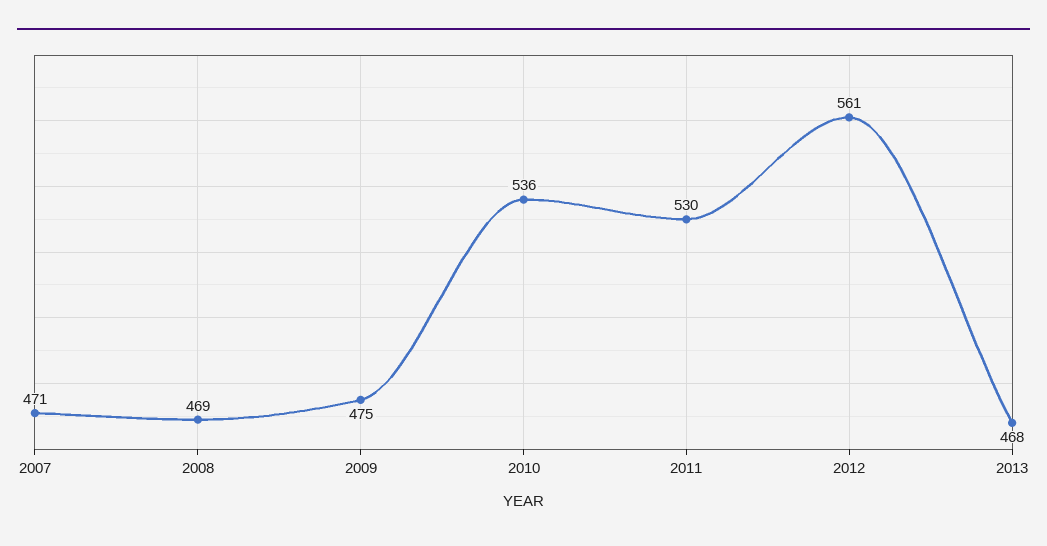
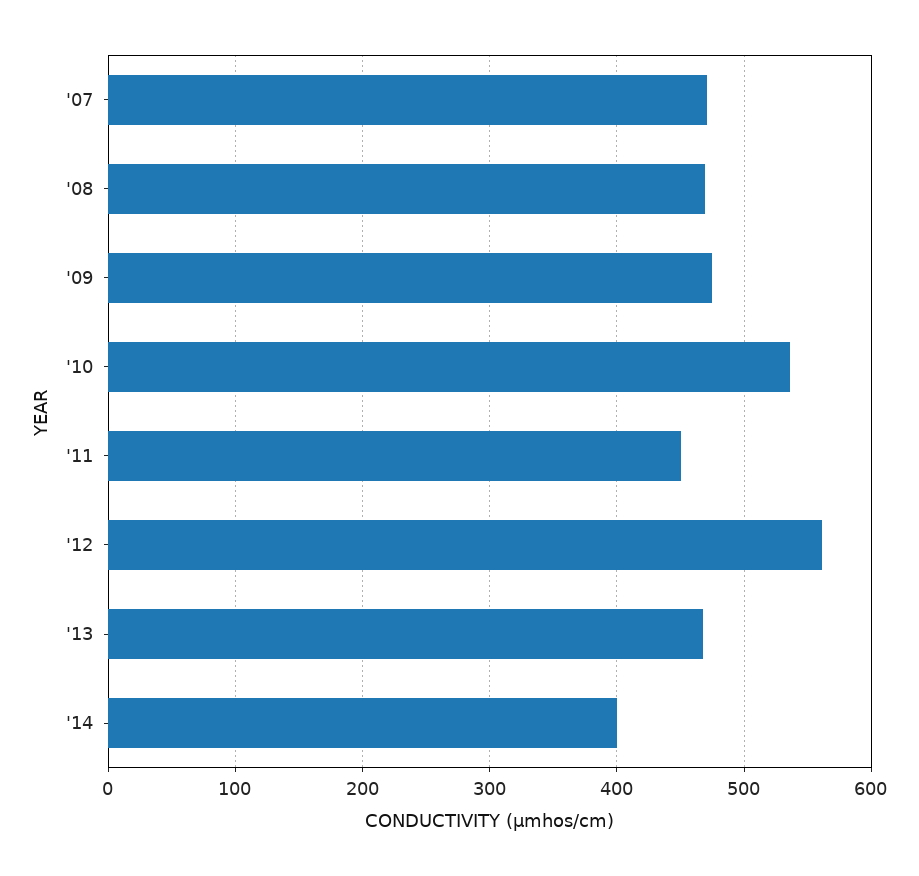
2011: 530 -> 450
'14: none -> 400

